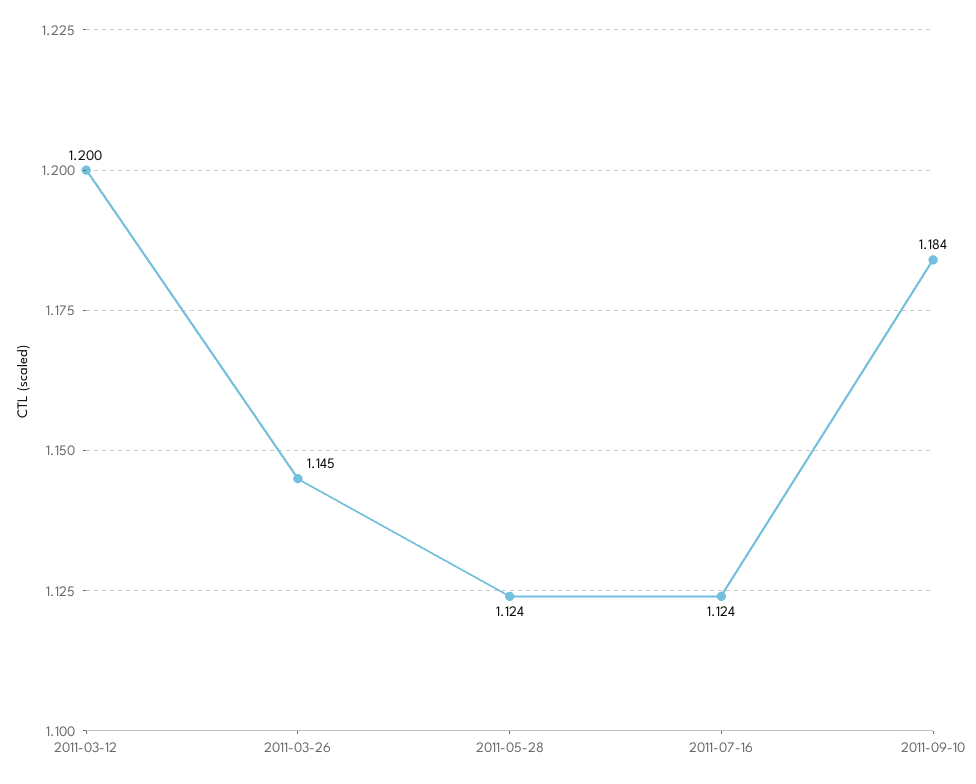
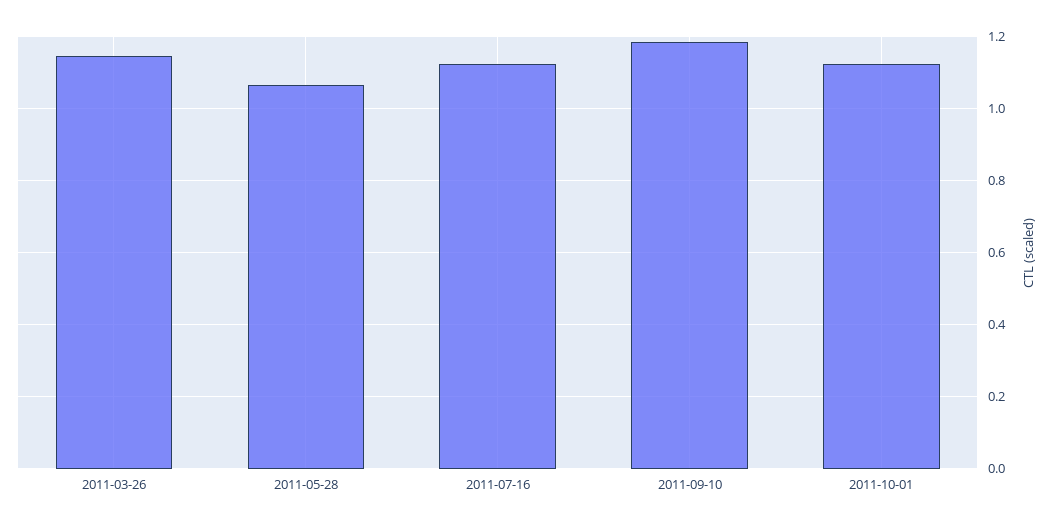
2011-03-12: 1.2 -> none
2011-05-28: 1.124 -> 1.06
2011-10-01: none -> 1.12

